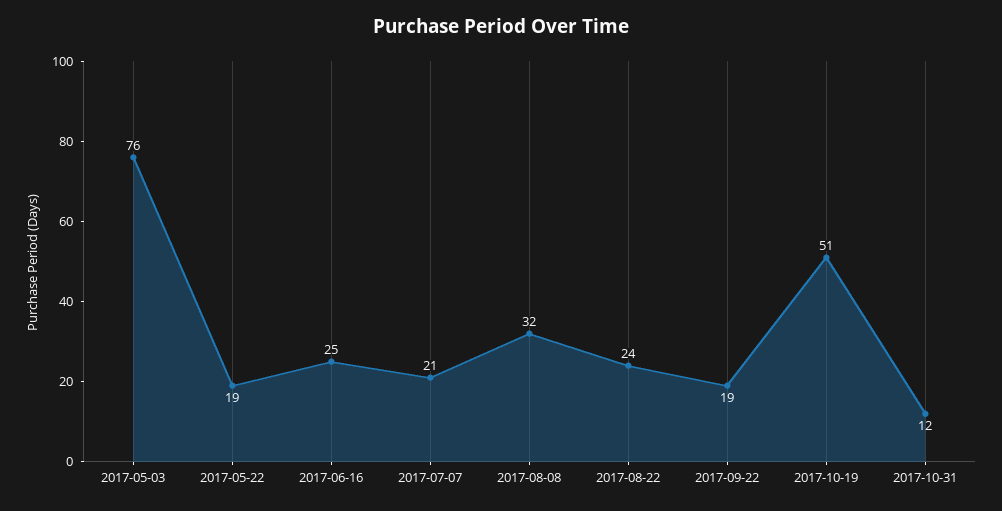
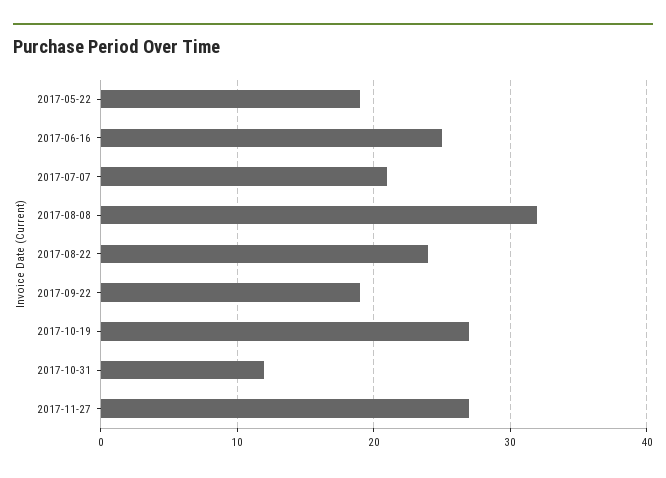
2017-05-03: 76 -> none
2017-10-19: 51 -> 27
2017-11-27: none -> 27

